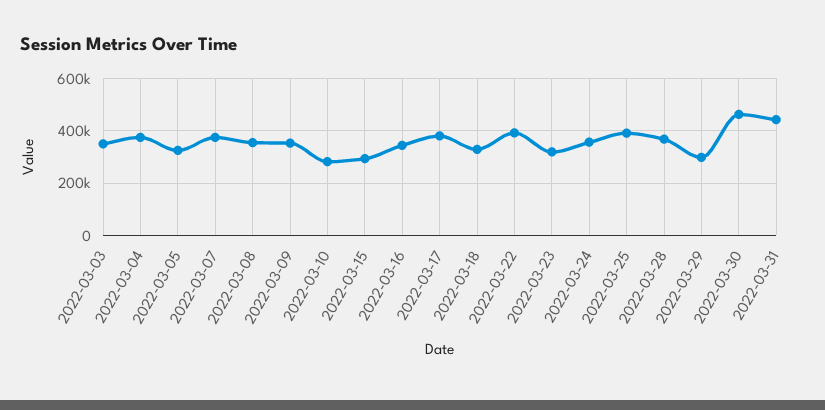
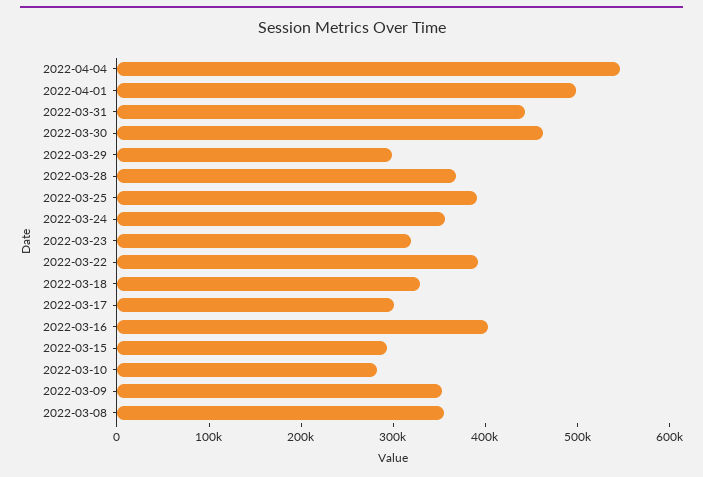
2022-03-03: 350000 -> none
2022-03-04: 375000 -> none
2022-03-05: 325000 -> none
2022-03-07: 375000 -> none
2022-03-16: 350000 -> 400000
2022-03-17: 375000 -> 300000
2022-04-04: none -> 540000
2022-04-01: none -> 500000

